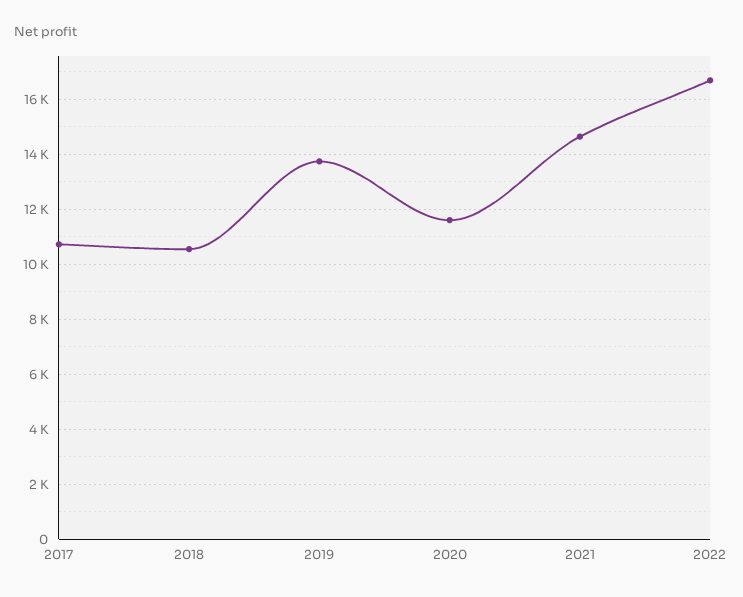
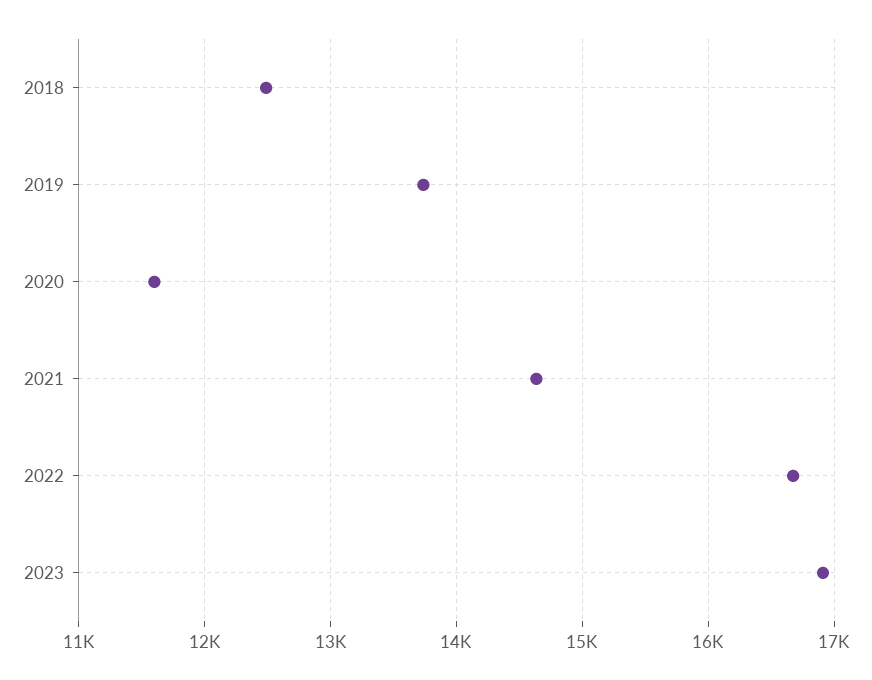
2017: 10750 -> none
2018: 10500 -> 12500
2023: none -> 16900

